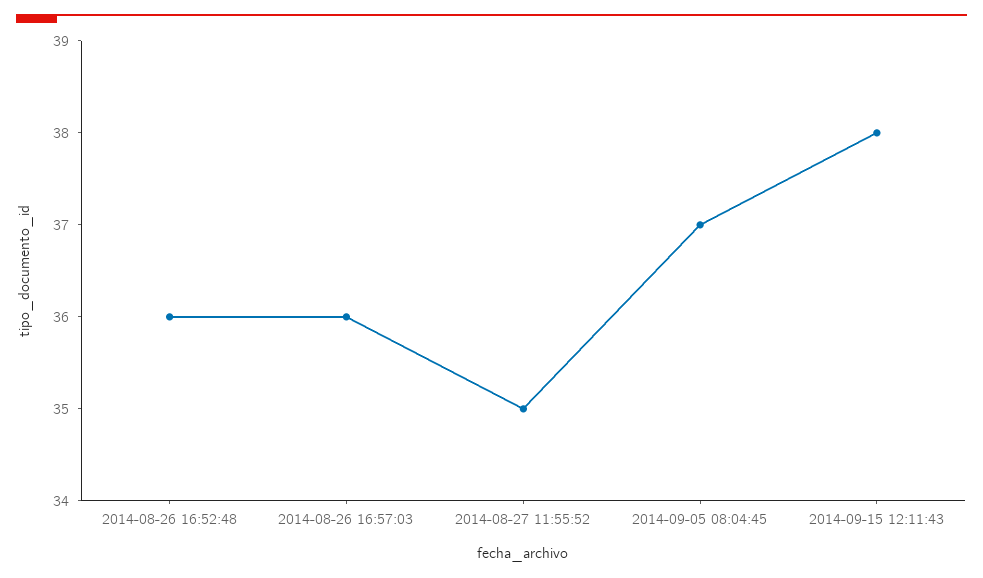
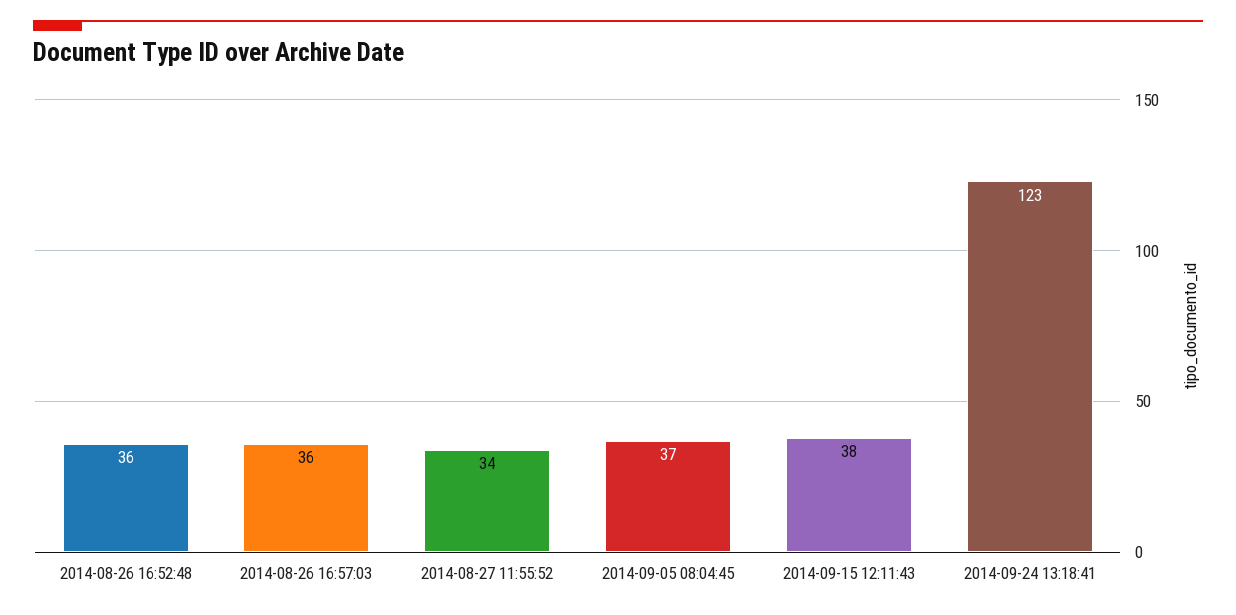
2014-08-27 11:55:52: 35 -> 34
2014-09-24 13:18:41: none -> 123

